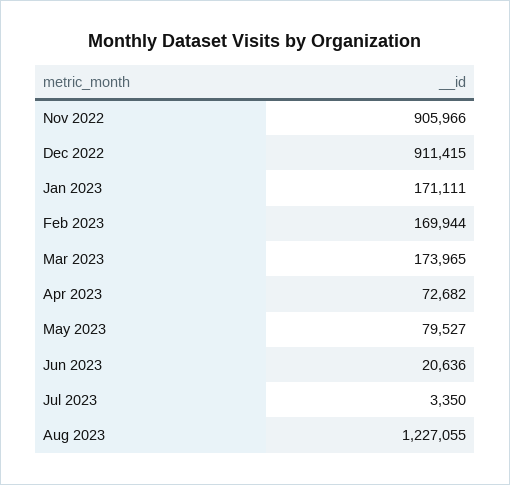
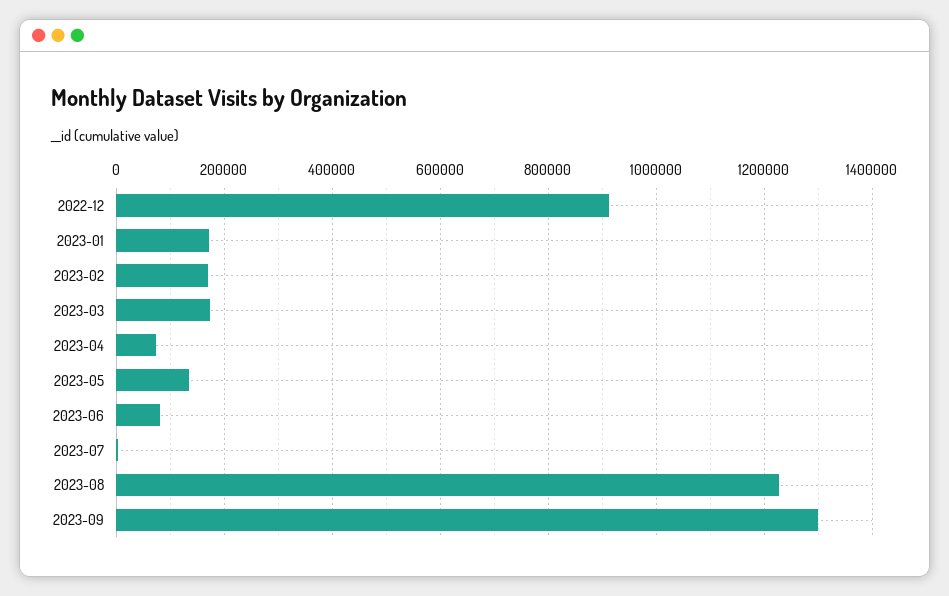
Nov 2022: 905966 -> none
May 2023: 79527 -> 140000
Jun 2023: 20636 -> 80000
2023-09: none -> 1300000

